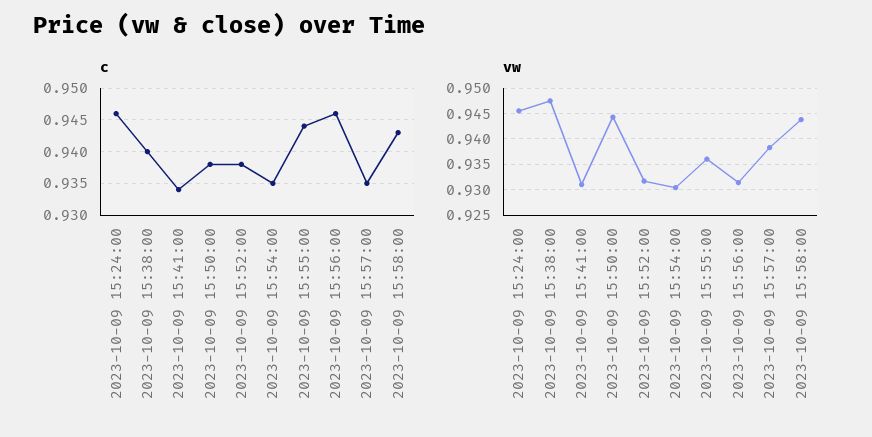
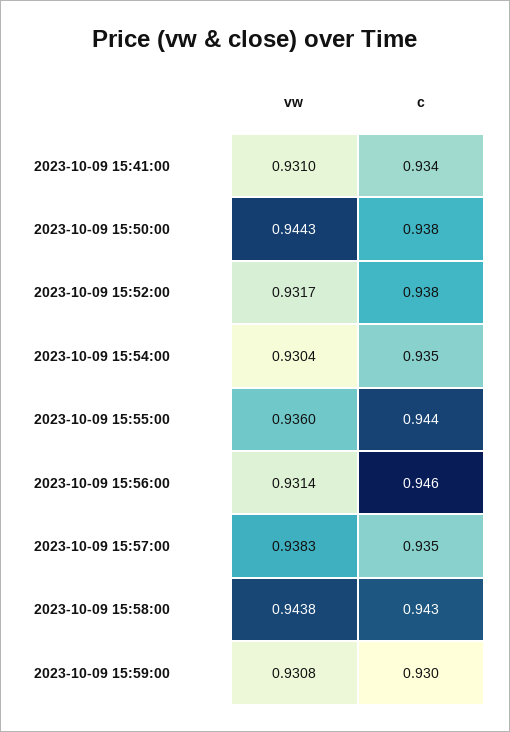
c, 2023-10-09 15:24:00: 0.946 -> none
c, 2023-10-09 15:38:00: 0.94 -> none
vw, 2023-10-09 15:24:00: 0.945 -> none
vw, 2023-10-09 15:38:00: 0.9475 -> none
vw, 2023-10-09 15:59:00: none -> 0.9308
c, 2023-10-09 15:59:00: none -> 0.93

